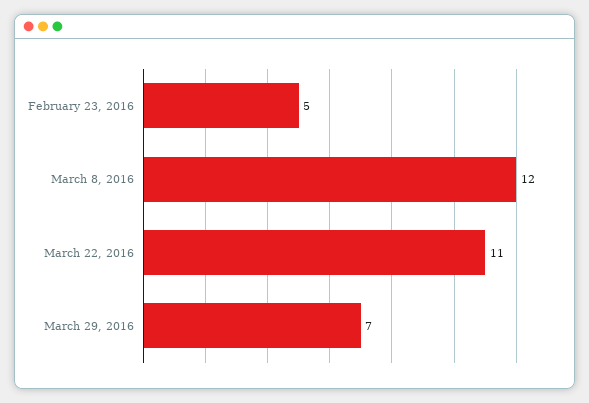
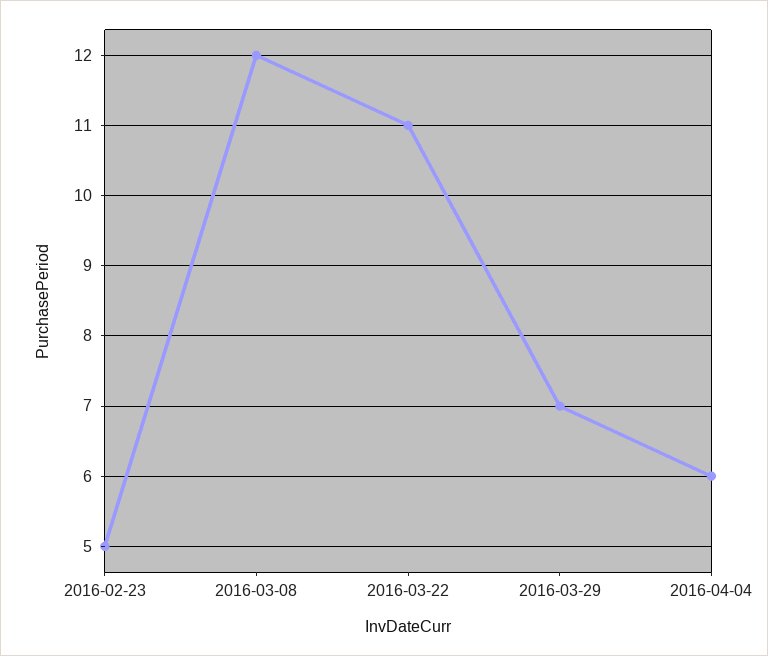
2016-04-04: none -> 6

